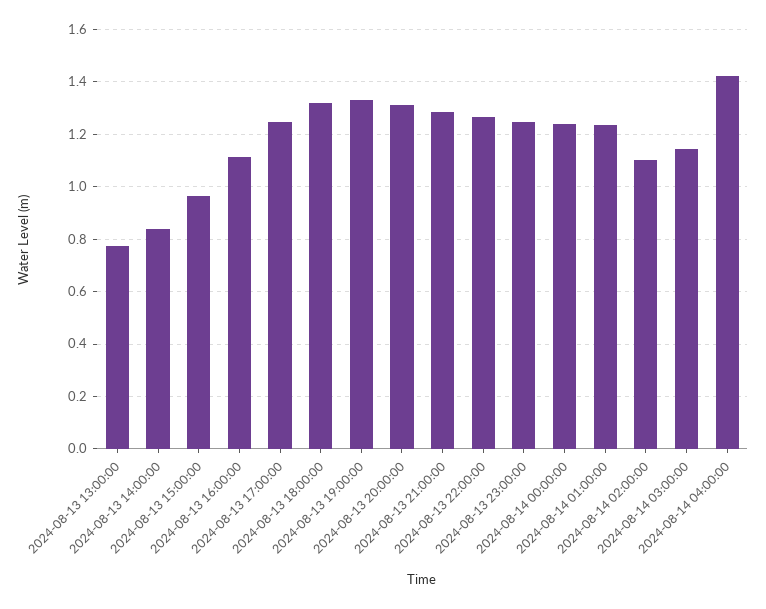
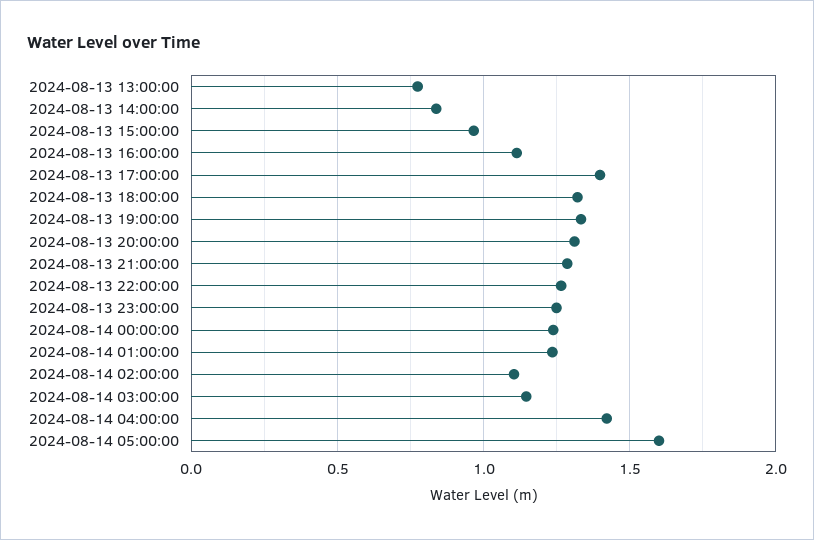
2024-08-13 17:00:00: 1.25 -> 1.4
2024-08-14 05:00:00: none -> 1.6

